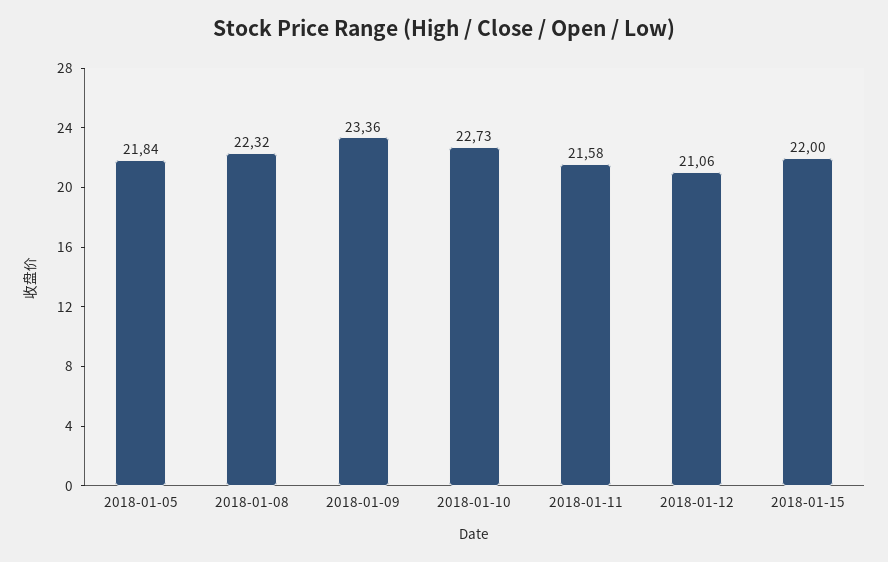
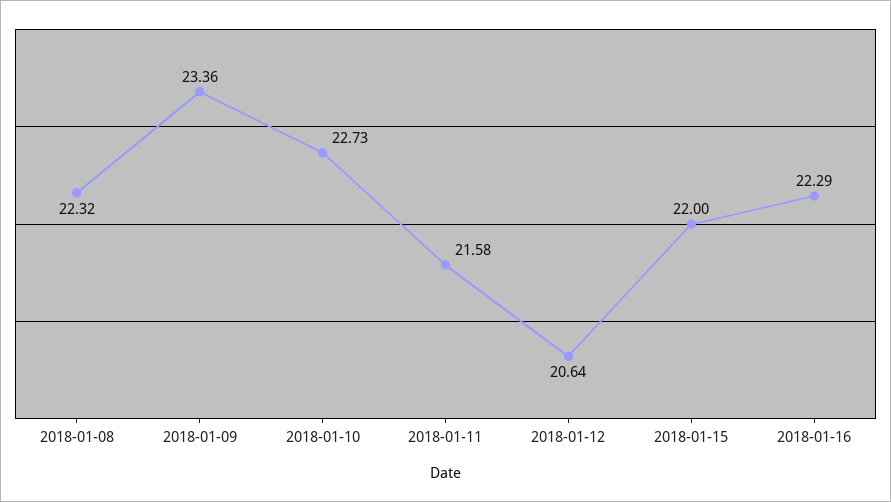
2018-01-05: 21.84 -> none
2018-01-12: 21.06 -> 20.64
2018-01-16: none -> 22.29

